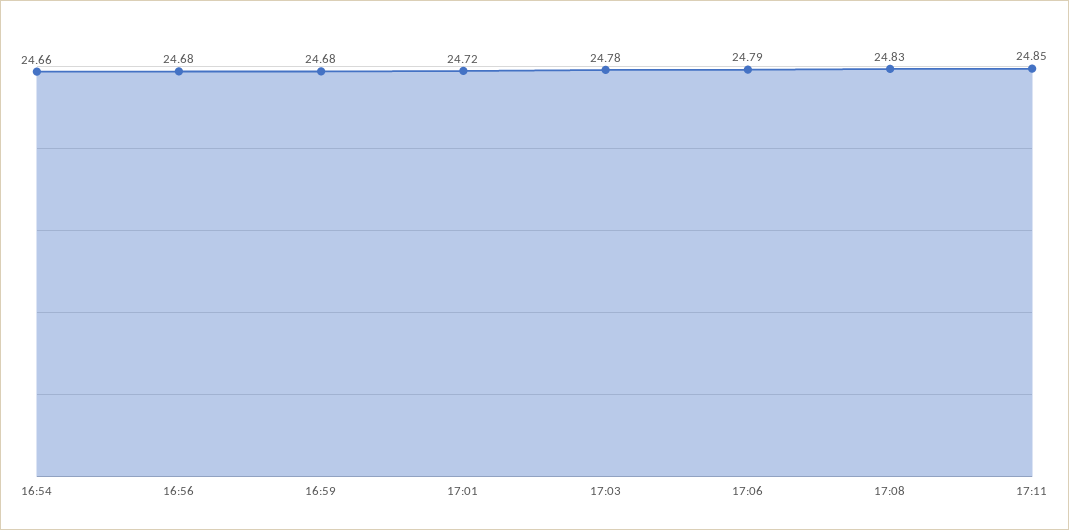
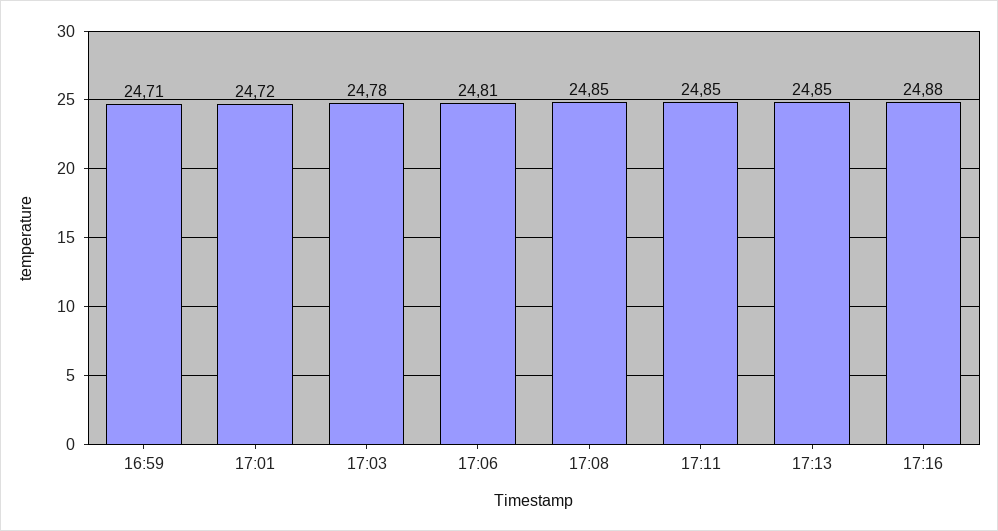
16:54: 24.66 -> none
16:56: 24.68 -> none
16:59: 24.68 -> 24.71
17:06: 24.79 -> 24.81
17:08: 24.83 -> 24.85
17:13: none -> 24.85
17:16: none -> 24.88

